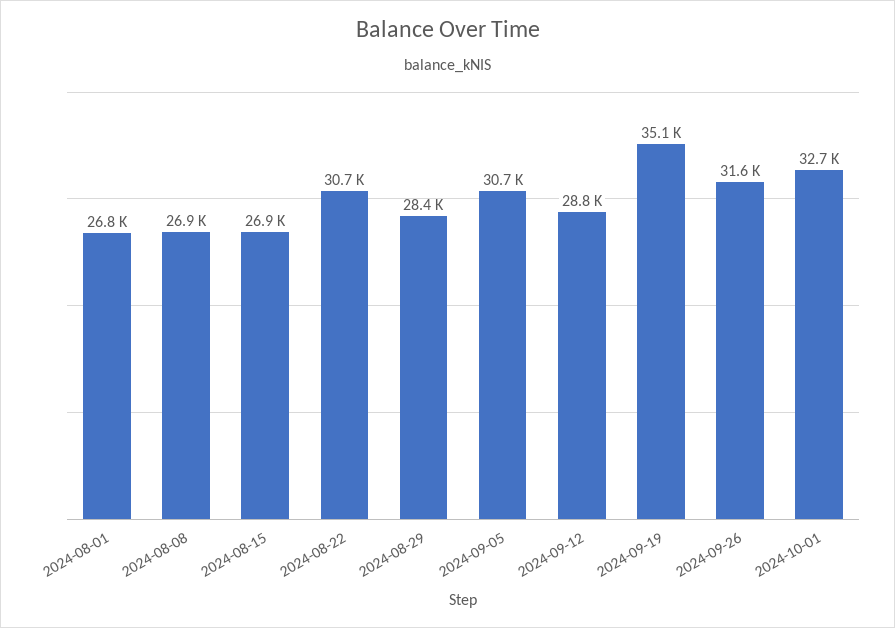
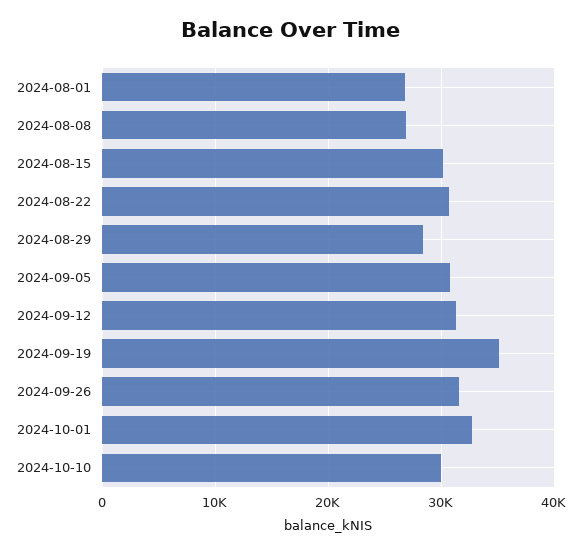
2024-08-15: 26900 -> 30000
2024-09-12: 28800 -> 31000
2024-10-10: none -> 30000

